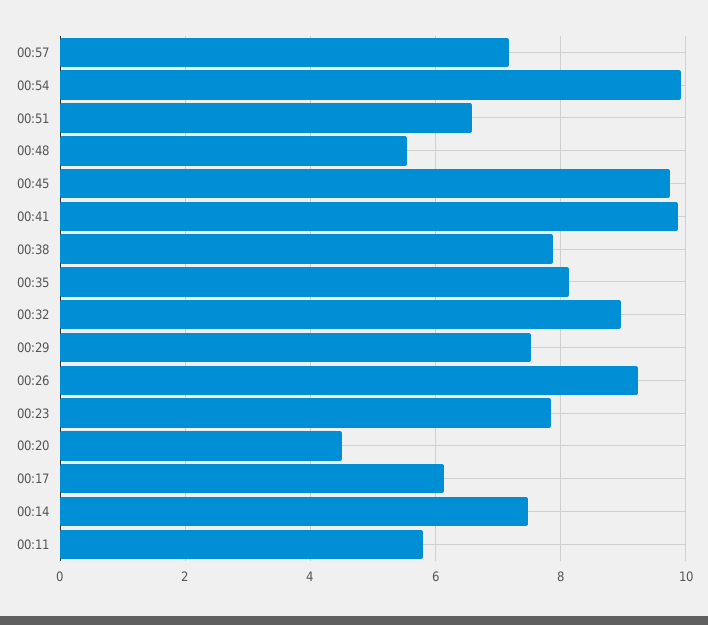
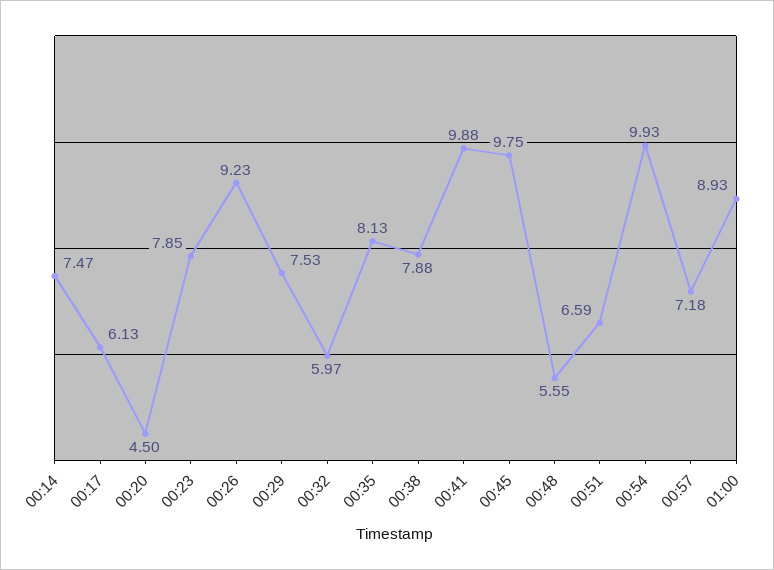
00:32: 9 -> 5.97
00:11: 5.8 -> none
01:00: none -> 8.93

